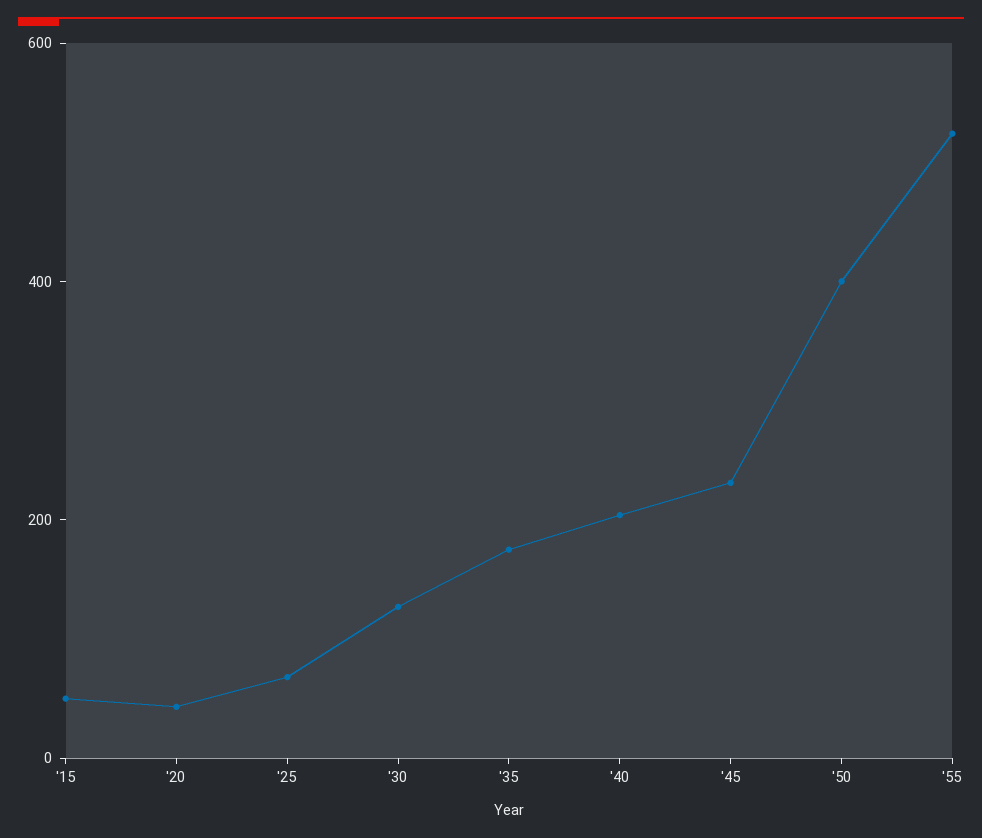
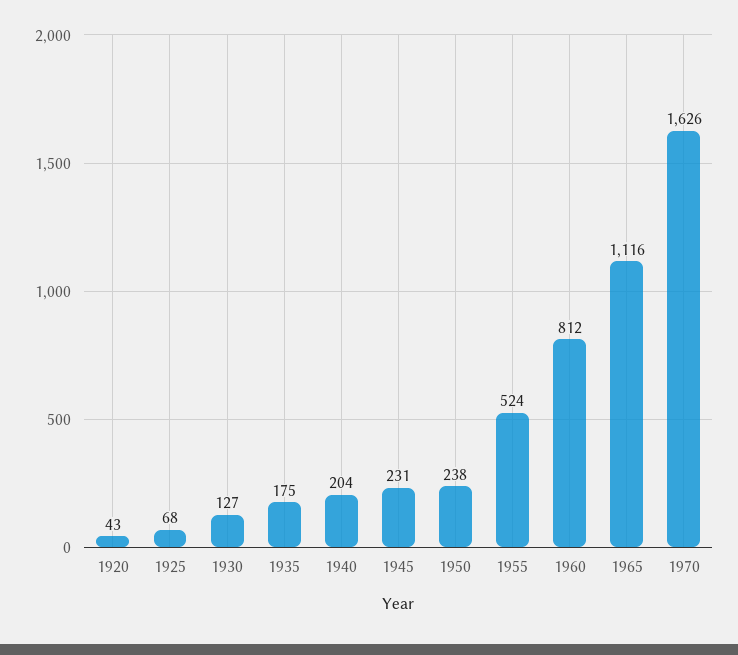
'15: 50 -> none
'50: 400 -> 238
1960: none -> 812
1965: none -> 1116
1970: none -> 1626

